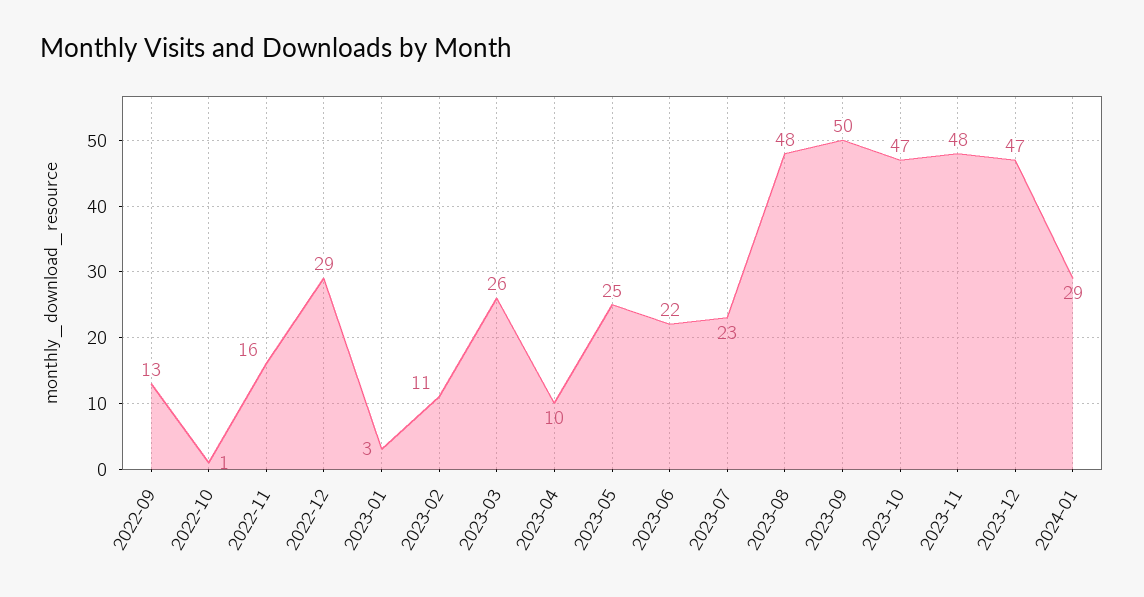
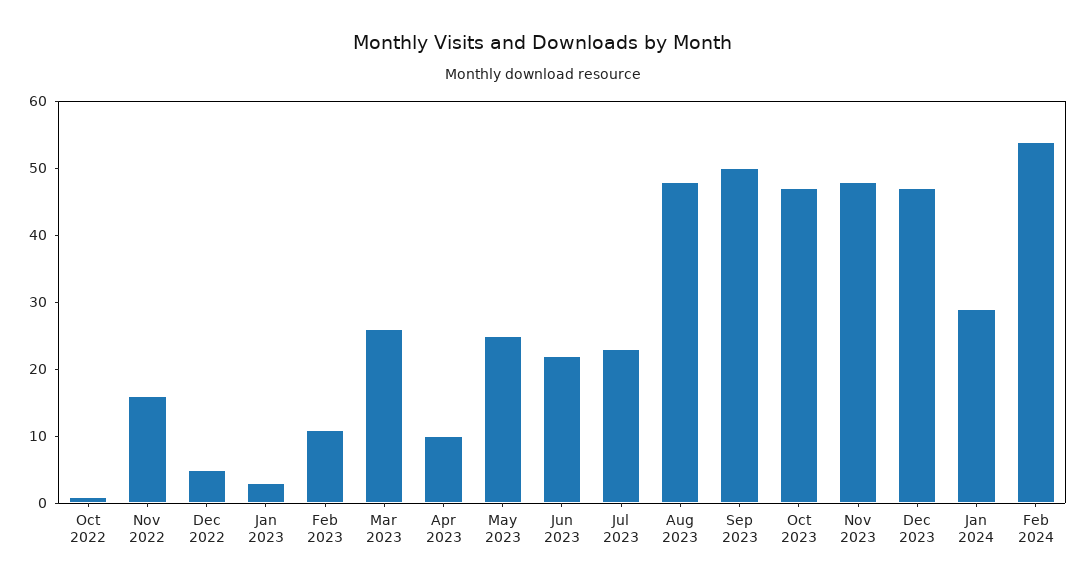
2022-09: 13 -> none
2022-12: 29 -> 5
Feb 2024: none -> 55

